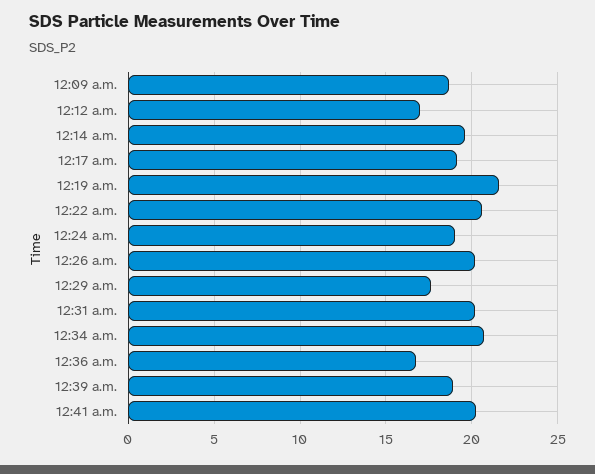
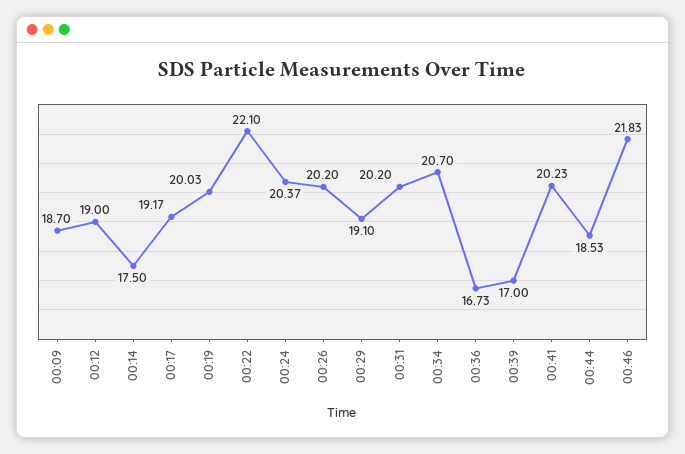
12:12 a.m.: 17 -> 19
12:14 a.m.: 19.5 -> 17.5
12:19 a.m.: 21.5 -> 20.03
12:22 a.m.: 20.5 -> 22.1
12:24 a.m.: 19 -> 20.37
12:29 a.m.: 17.5 -> 19.1
12:39 a.m.: 19 -> 17
00:44: none -> 18.53
00:46: none -> 21.83

